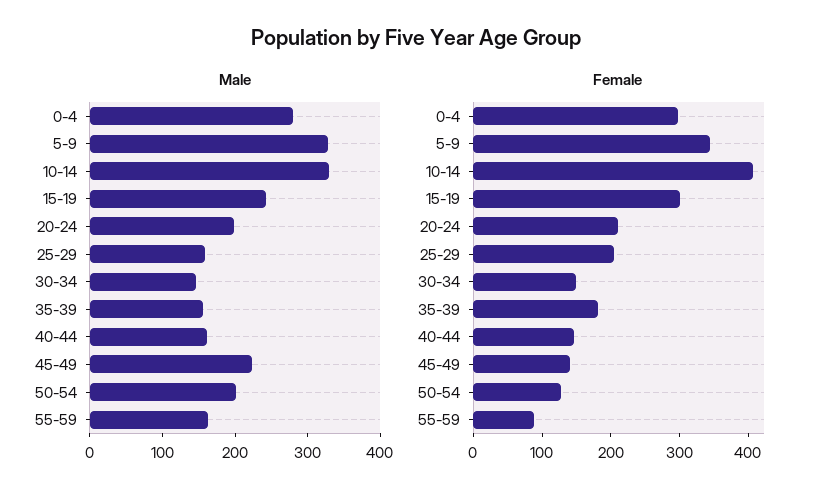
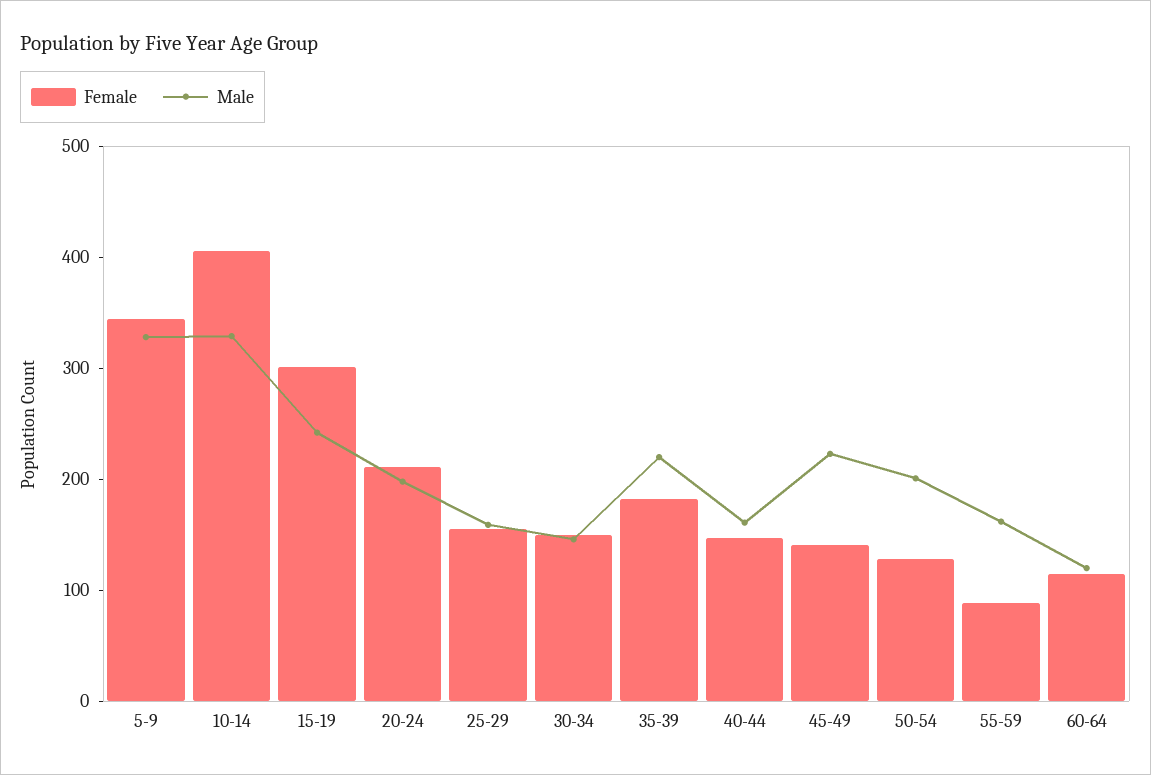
Male, 0-4: 280 -> none
Male, 35-39: 160 -> 220
Female, 0-4: 300 -> none
Female, 25-29: 200 -> 160
Female, 60-64: none -> 120
Male, 60-64: none -> 120

